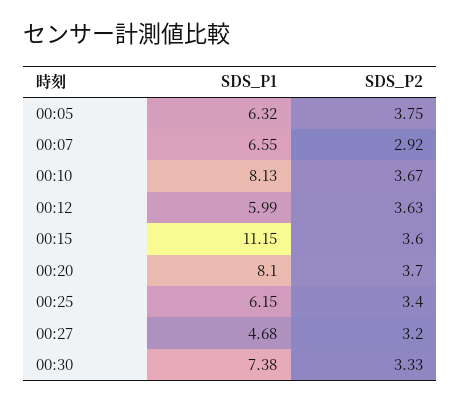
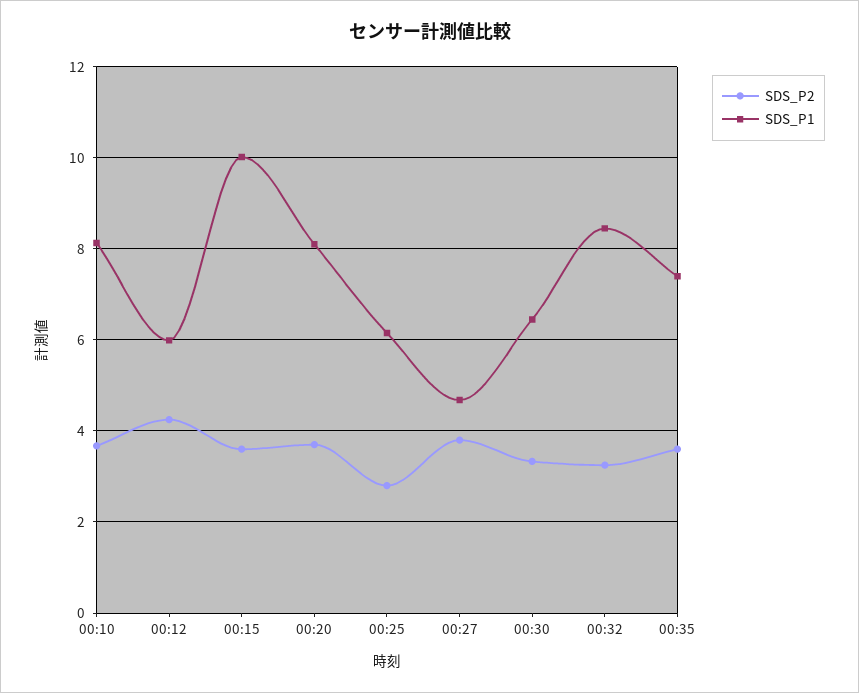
SDS_P1, 00:05: 6.32 -> none
SDS_P2, 00:05: 3.75 -> none
SDS_P1, 00:07: 6.55 -> none
SDS_P2, 00:07: 2.92 -> none
SDS_P2, 00:12: 3.63 -> 4.2
SDS_P1, 00:15: 11.15 -> 10
SDS_P2, 00:25: 3.4 -> 2.8
SDS_P2, 00:27: 3.2 -> 3.8
SDS_P1, 00:30: 7.38 -> 6.4
SDS_P2, 00:32: none -> 3.2
SDS_P1, 00:32: none -> 8.4
SDS_P2, 00:35: none -> 3.6
SDS_P1, 00:35: none -> 7.4

